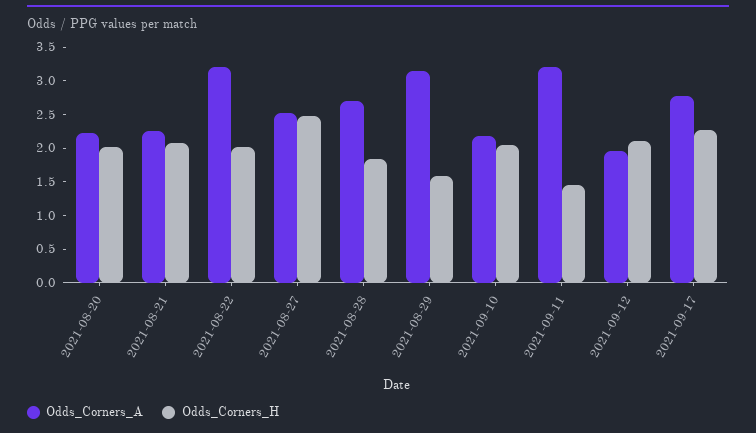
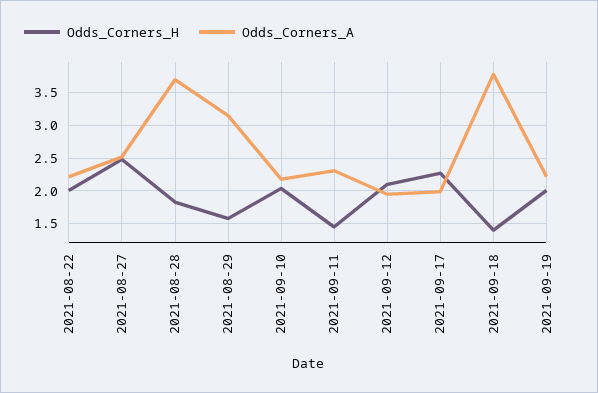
Odds_Corners_A, 2021-08-20: 2.25 -> none
Odds_Corners_H, 2021-08-20: 2 -> none
Odds_Corners_A, 2021-08-21: 2.25 -> none
Odds_Corners_H, 2021-08-21: 2 -> none
Odds_Corners_A, 2021-08-22: 3.25 -> 2.2
Odds_Corners_A, 2021-08-28: 2.75 -> 3.7
Odds_Corners_A, 2021-09-11: 3.25 -> 2.3
Odds_Corners_A, 2021-09-17: 2.75 -> 2
Odds_Corners_H, 2021-09-18: none -> 1.4
Odds_Corners_A, 2021-09-18: none -> 3.8
Odds_Corners_H, 2021-09-19: none -> 2
Odds_Corners_A, 2021-09-19: none -> 2.2

